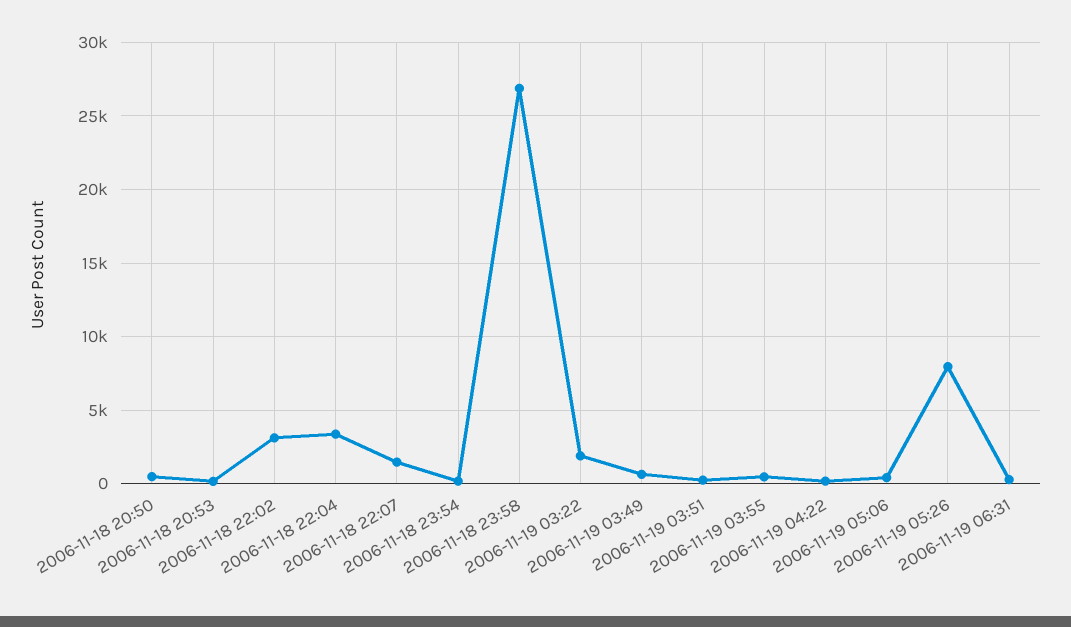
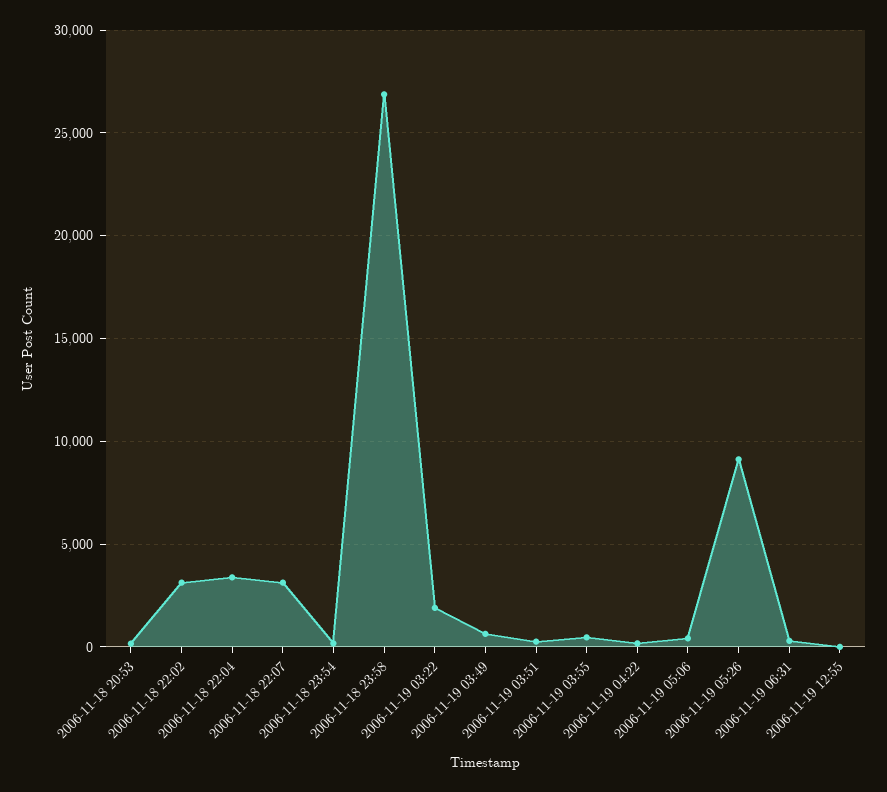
2006-11-18 20:50: 500 -> none
2006-11-18 22:07: 1500 -> 3000
2006-11-19 05:26: 8000 -> 9000
2006-11-19 12:55: none -> 0

